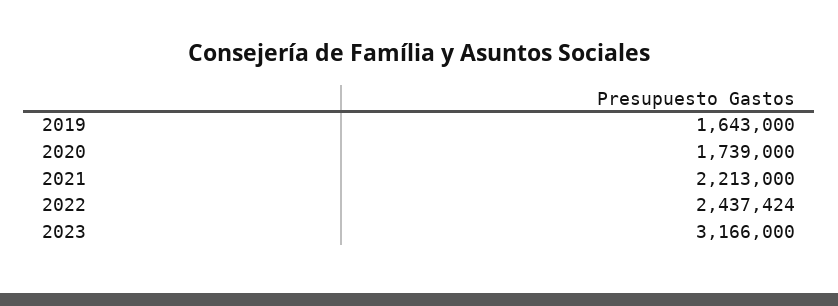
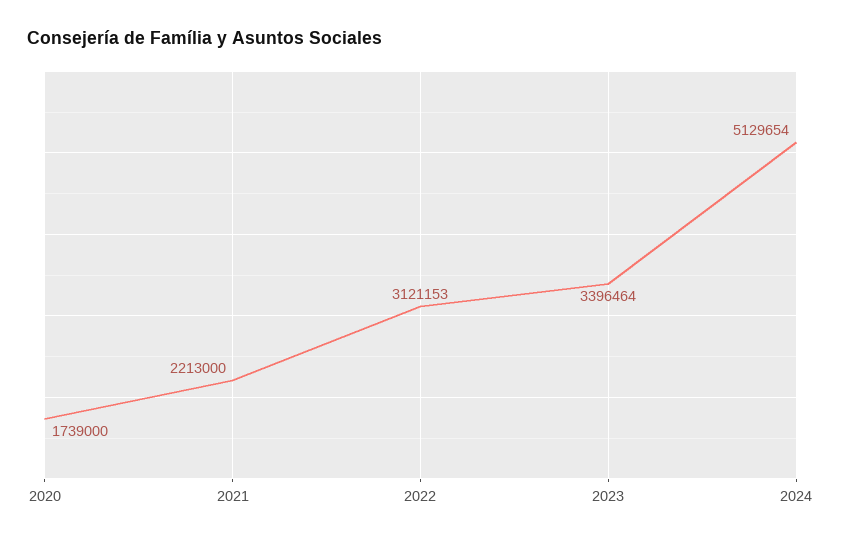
2019: 1643000 -> none
2022: 2437424 -> 3121153
2023: 3166000 -> 3396464
2024: none -> 5129654

